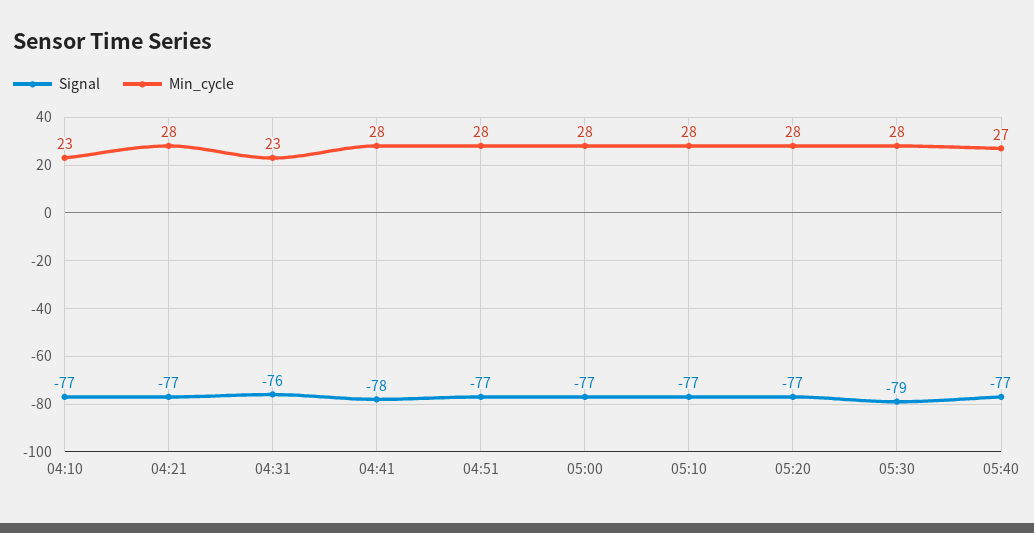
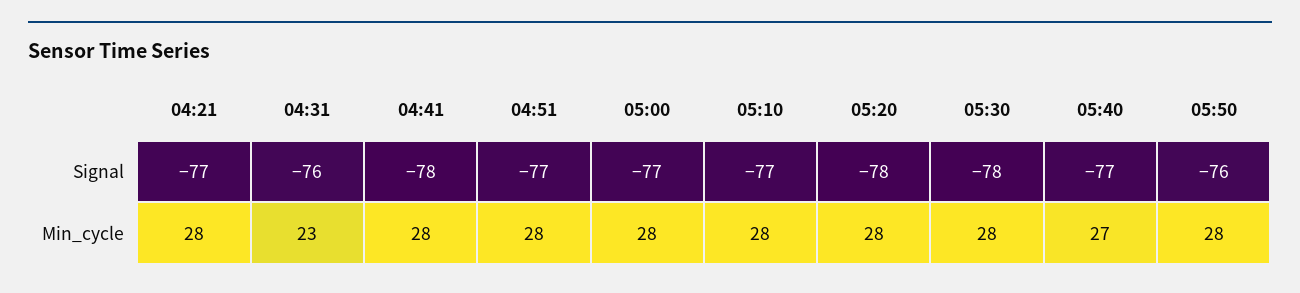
Signal, 04:10: -77 -> none
Min_cycle, 04:10: 23 -> none
Signal, 05:20: -77 -> -78
Signal, 05:30: -79 -> -78
Signal, 05:50: none -> -76
Min_cycle, 05:50: none -> 28

